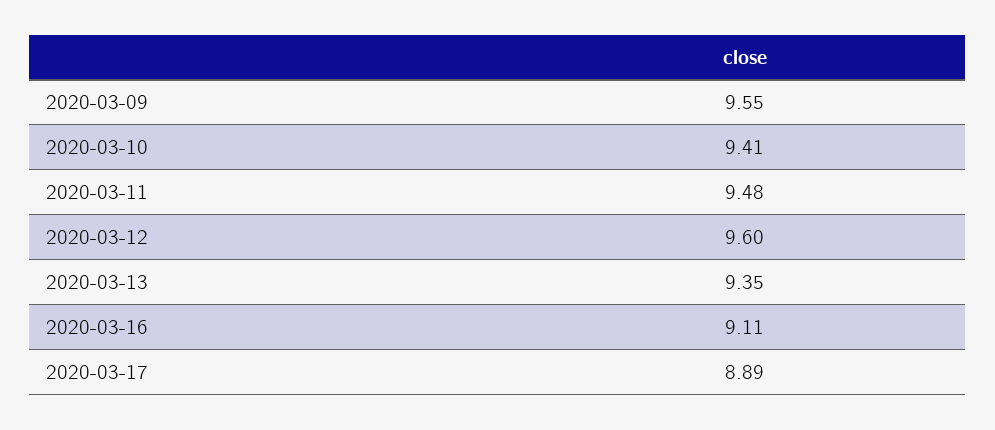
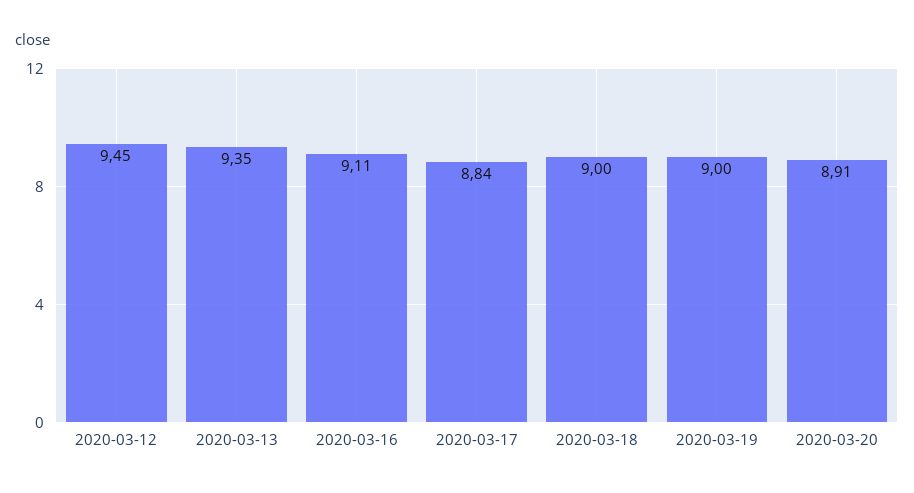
2020-03-09: 9.55 -> none
2020-03-10: 9.41 -> none
2020-03-11: 9.48 -> none
2020-03-12: 9.6 -> 9.45
2020-03-17: 8.89 -> 8.84
2020-03-18: none -> 9
2020-03-19: none -> 9
2020-03-20: none -> 8.91

